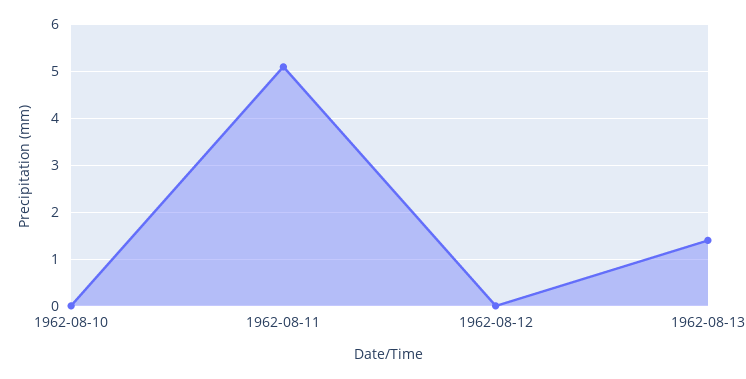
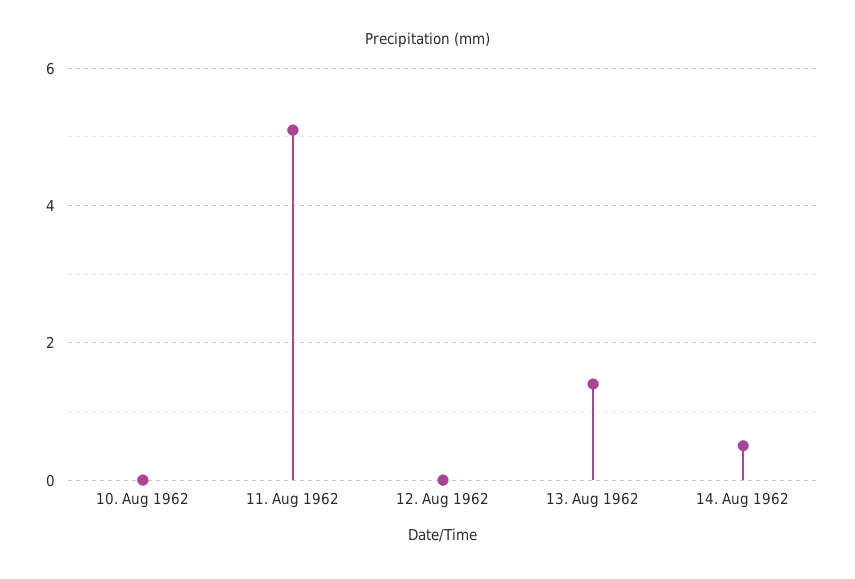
14. Aug 1962: none -> 0.5

